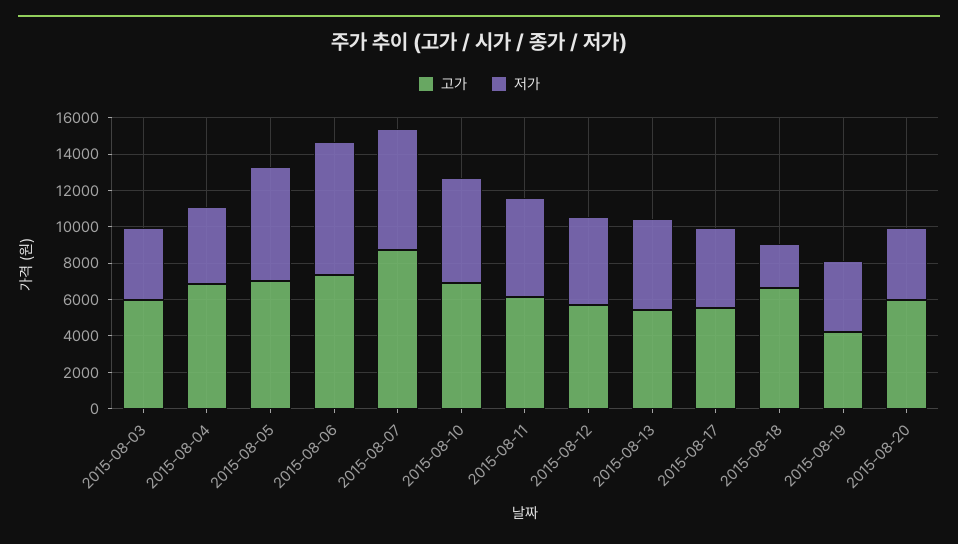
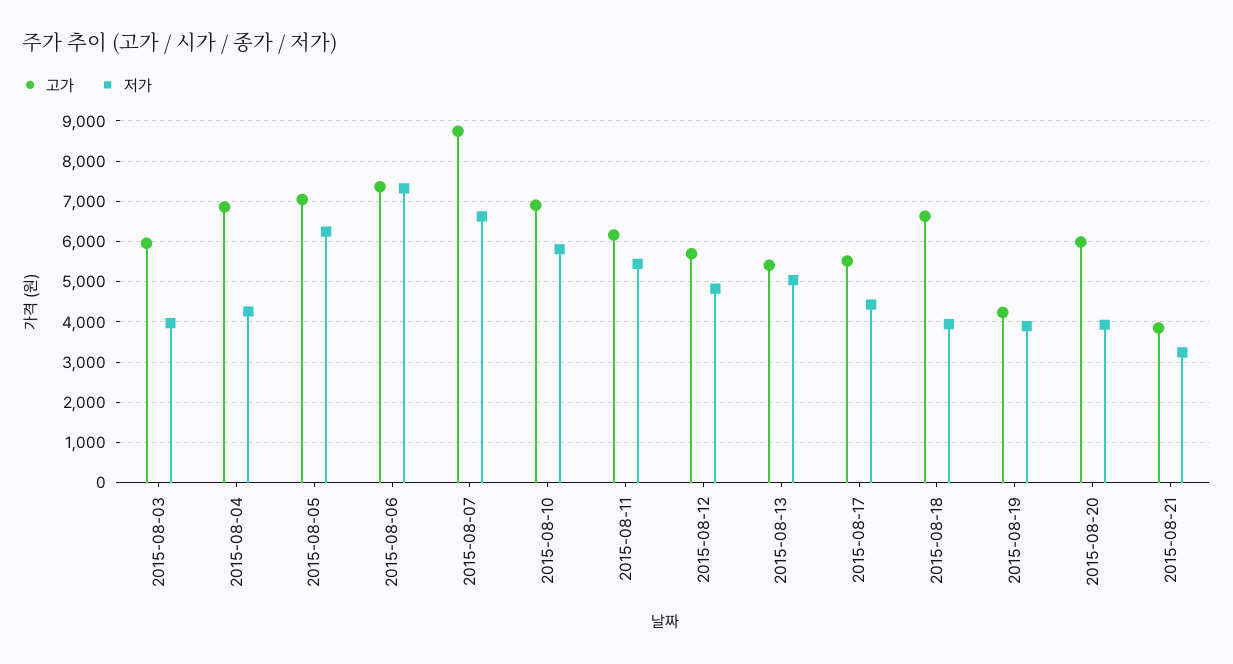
저가, 2015-08-18: 2500 -> 4000
고가, 2015-08-21: none -> 3800
저가, 2015-08-21: none -> 3200

